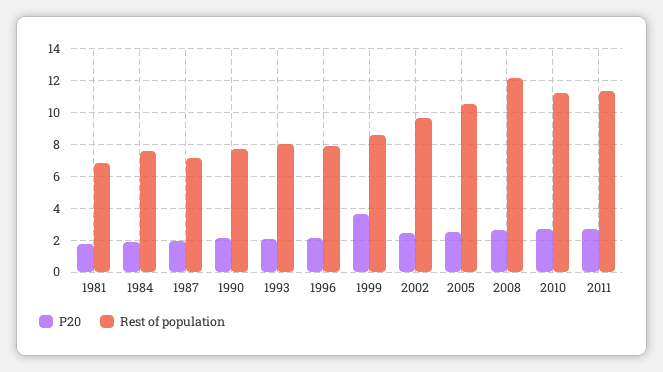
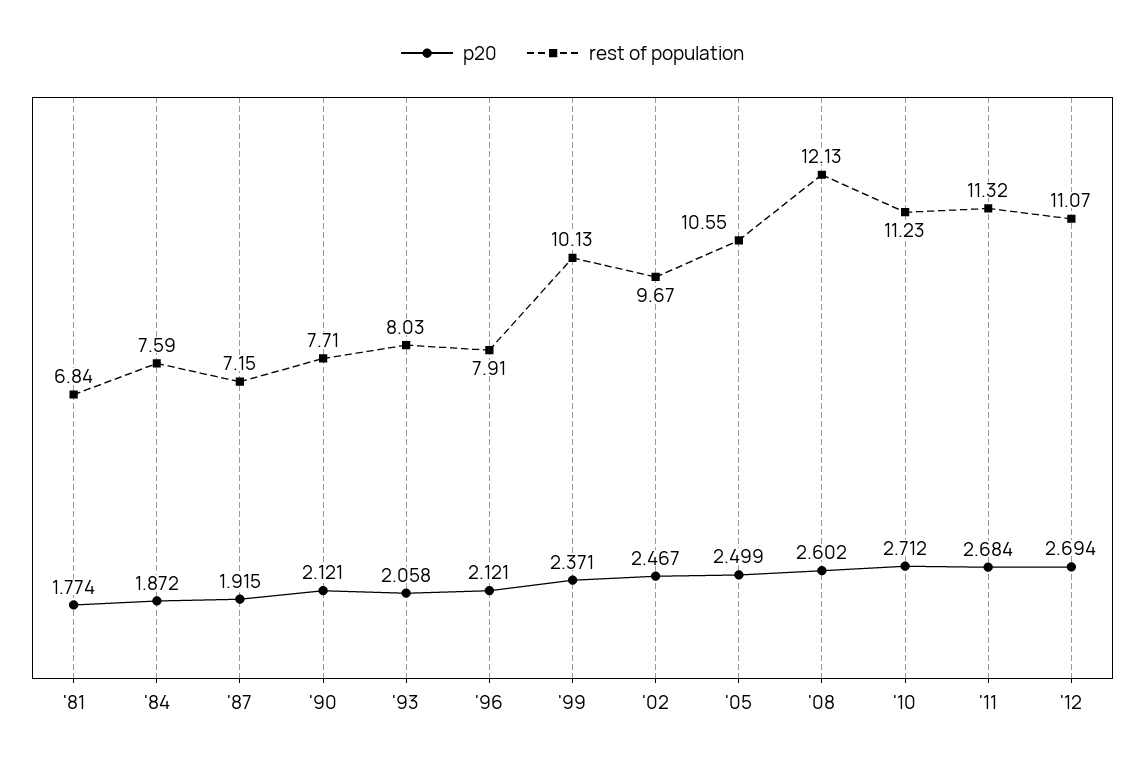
P20, 1999: 3.5 -> 2.371
Rest of population, 1999: 8.5 -> 10.13
P20, '12: none -> 2.694
Rest of population, '12: none -> 11.07

